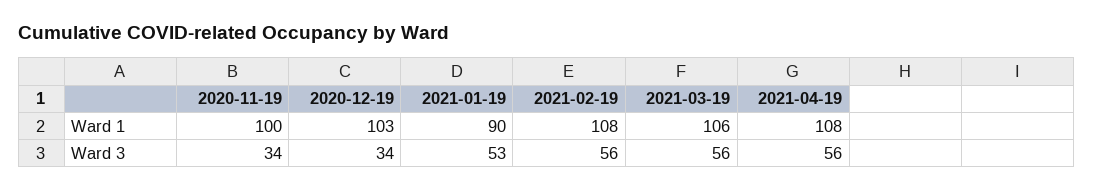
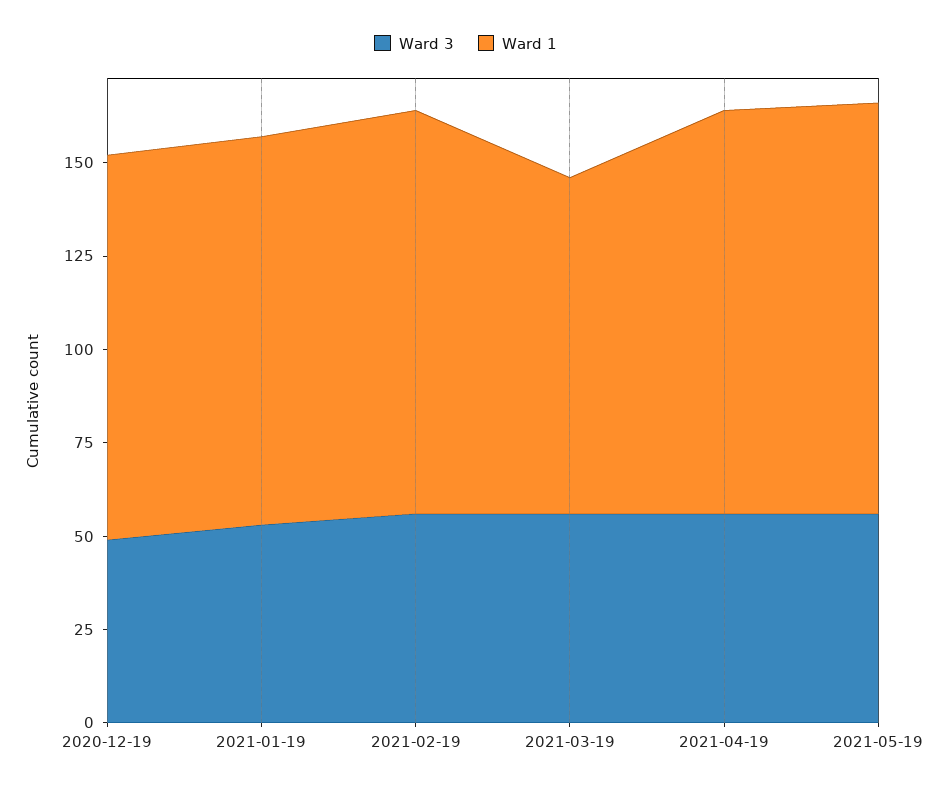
Ward 1, 2020-11-19: 100 -> none
Ward 1, 2021-01-19: 90 -> 105
Ward 1, 2021-03-19: 106 -> 90
Ward 3, 2020-11-19: 34 -> none
Ward 3, 2020-12-19: 34 -> 50
Ward 3, 2021-05-19: none -> 55
Ward 1, 2021-05-19: none -> 110

